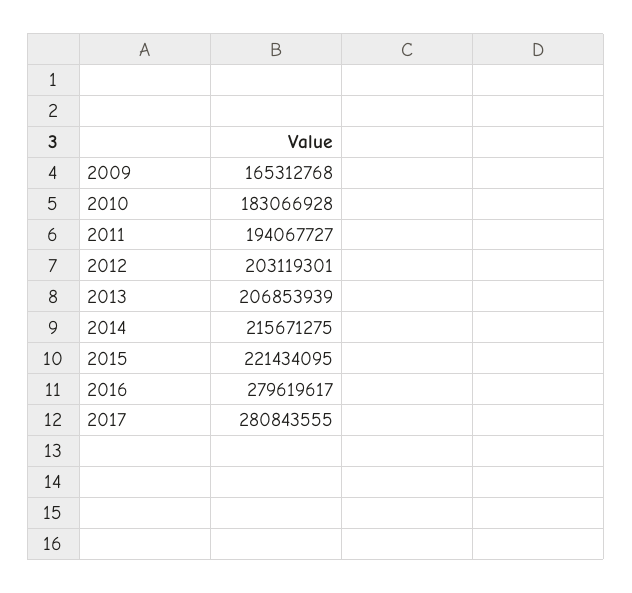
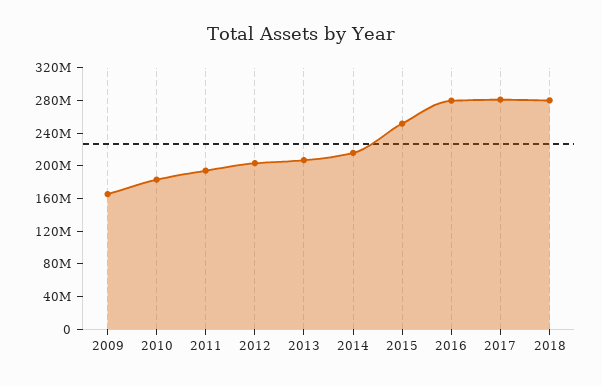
2015: 221434095 -> 250000000
2018: none -> 280000000

